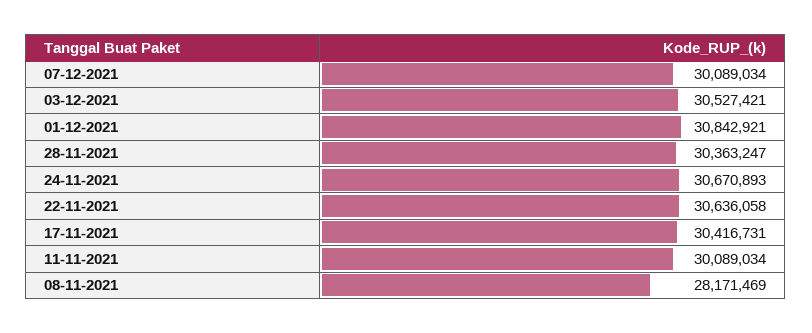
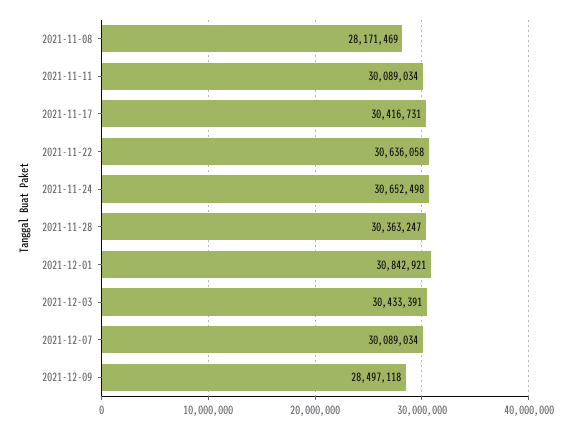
03-12-2021: 30527421 -> 30433391
24-11-2021: 30670893 -> 30652498
2021-12-09: none -> 28497118

